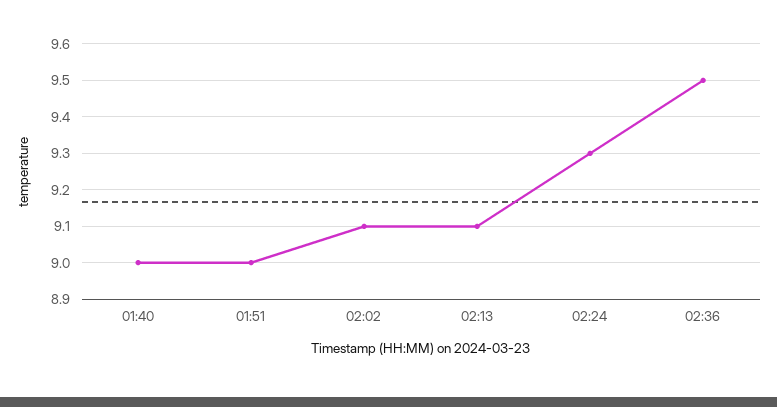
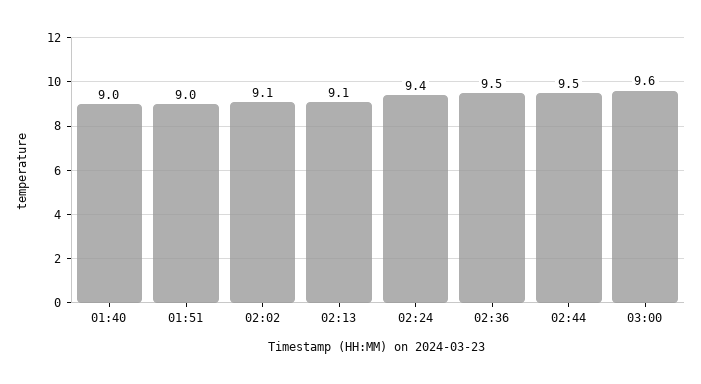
02:24: 9.3 -> 9.4
02:44: none -> 9.5
03:00: none -> 9.6

